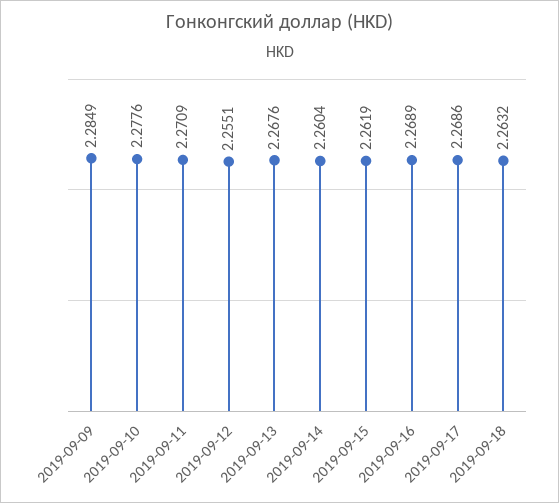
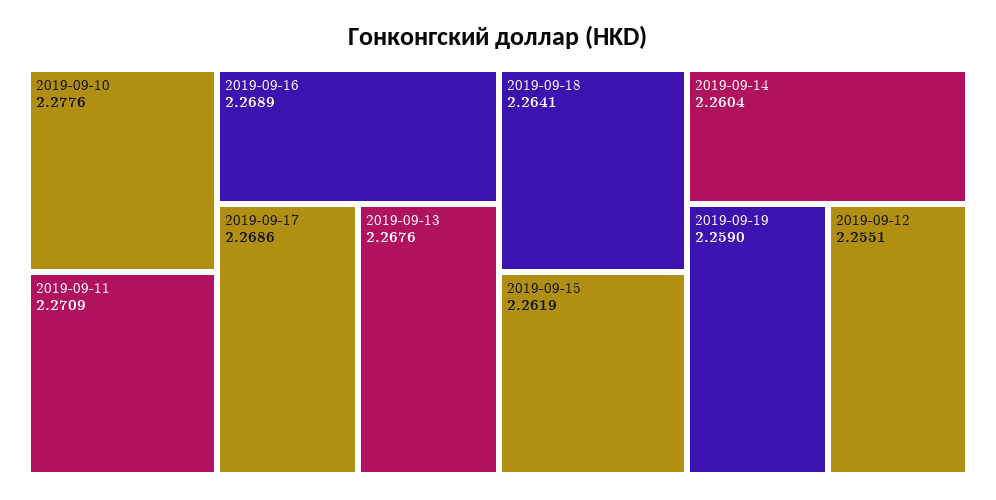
2019-09-09: 2.2849 -> none
2019-09-18: 2.2632 -> 2.2641
2019-09-19: none -> 2.259

